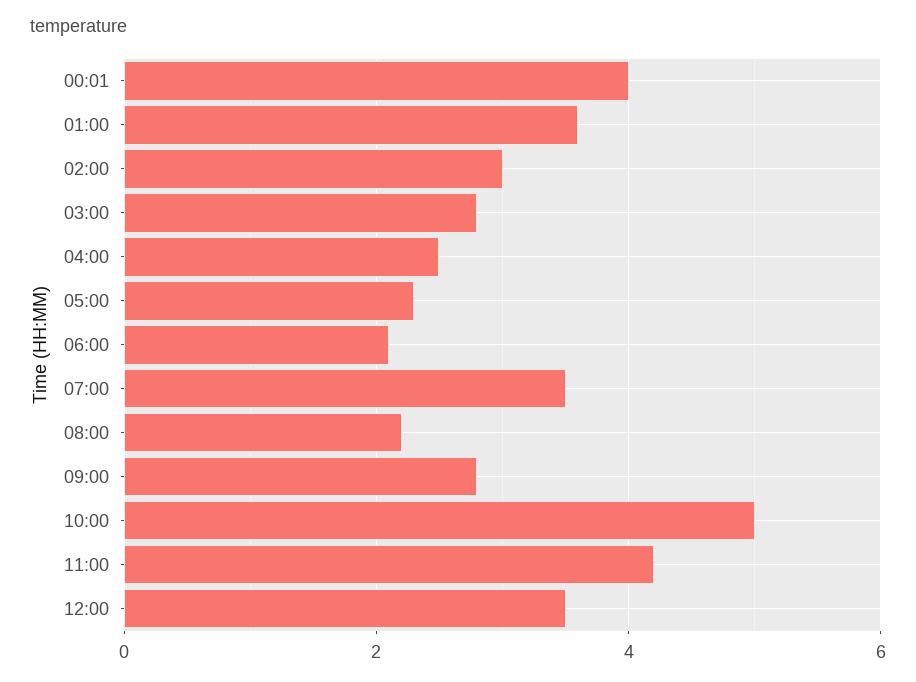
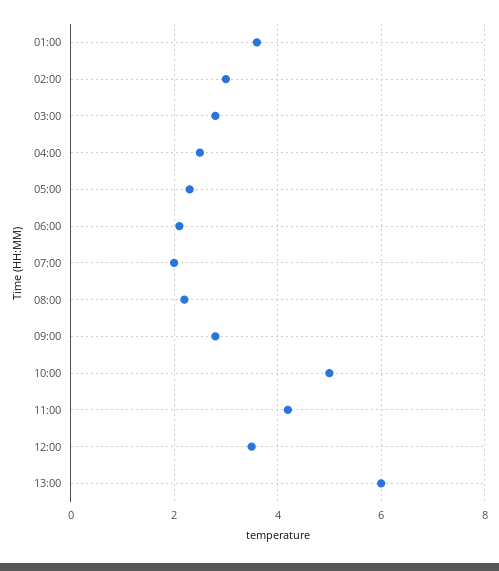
00:01: 4 -> none
07:00: 3.5 -> 2
13:00: none -> 6

